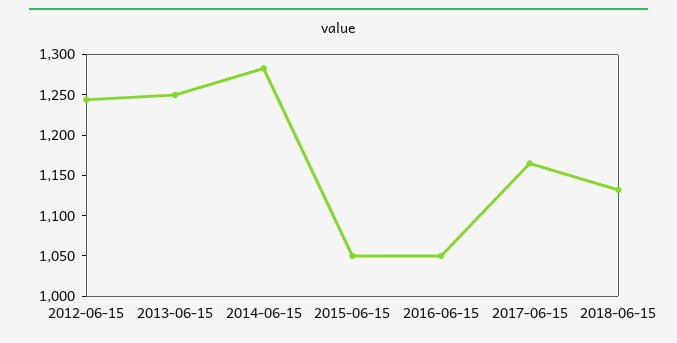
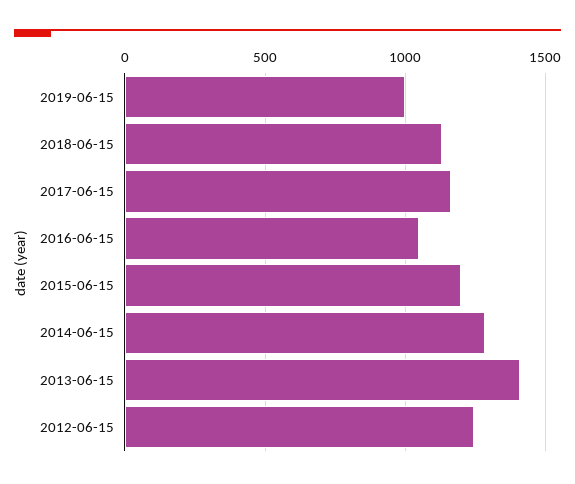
2013-06-15: 1250 -> 1400
2015-06-15: 1050 -> 1200
2019-06-15: none -> 1000

